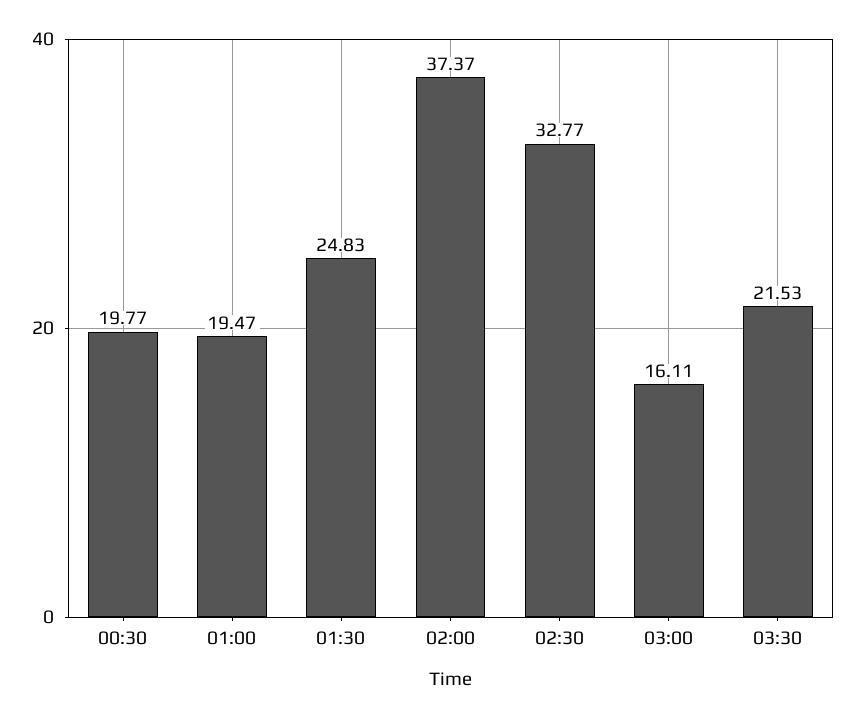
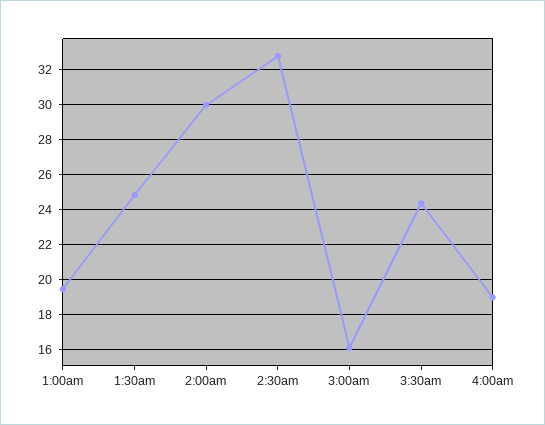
00:30: 19.77 -> none
02:00: 37.37 -> 30
03:30: 21.53 -> 24.5
4:00am: none -> 19

